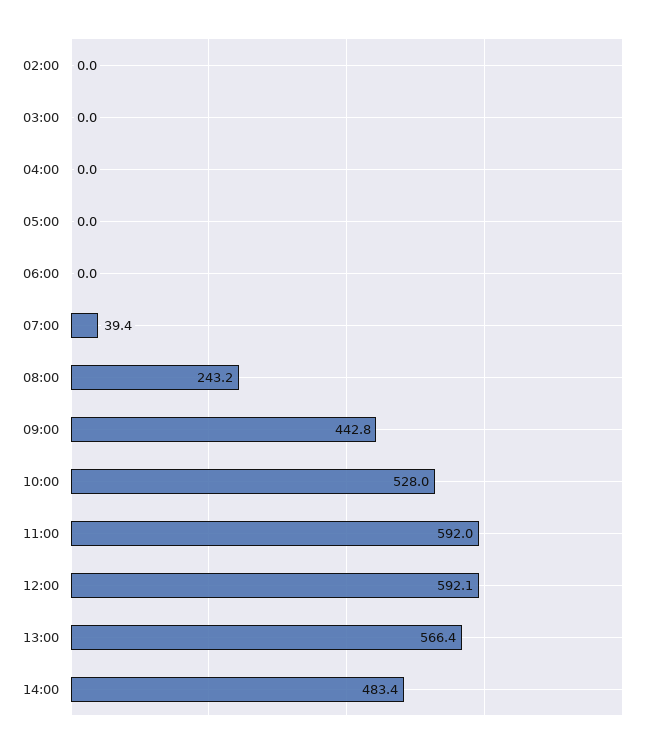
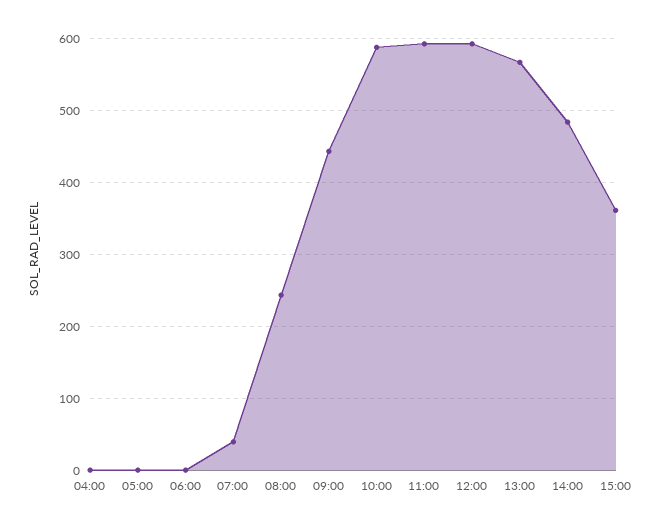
02:00: 0 -> none
03:00: 0 -> none
10:00: 528 -> 590
15:00: none -> 360

